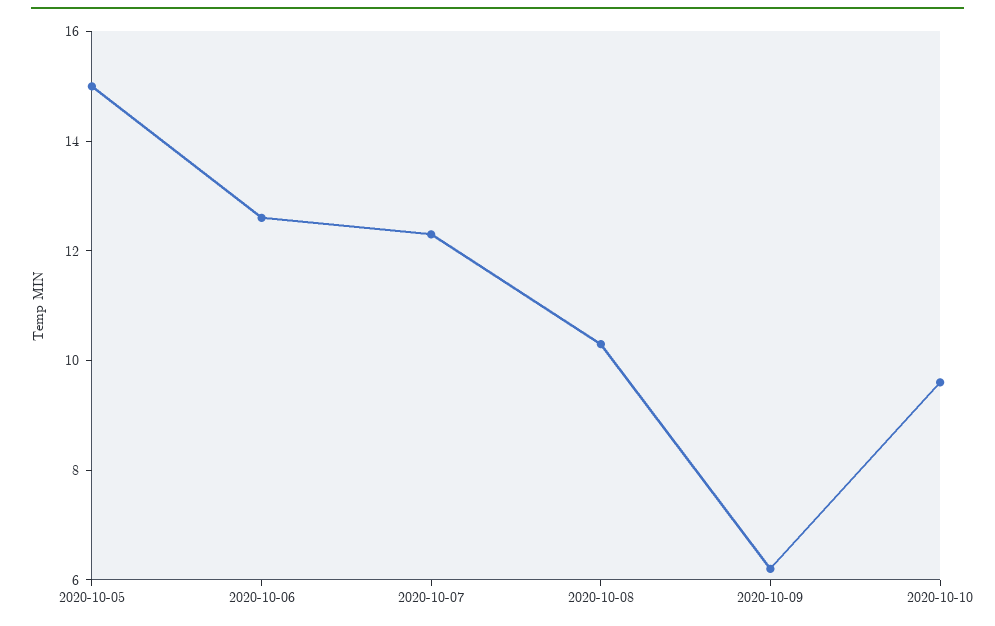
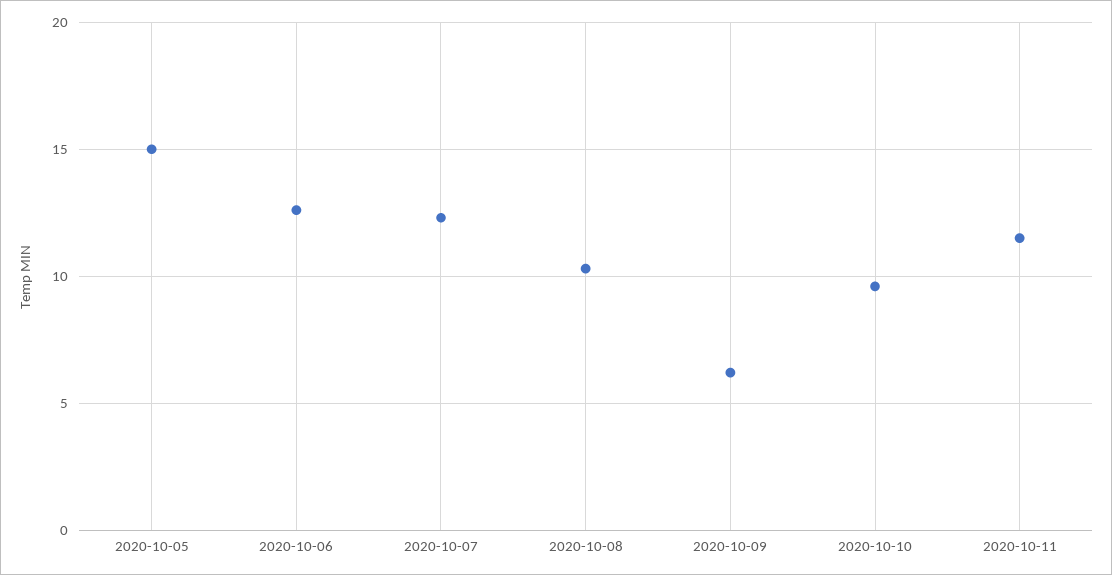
2020-10-11: none -> 11.5

